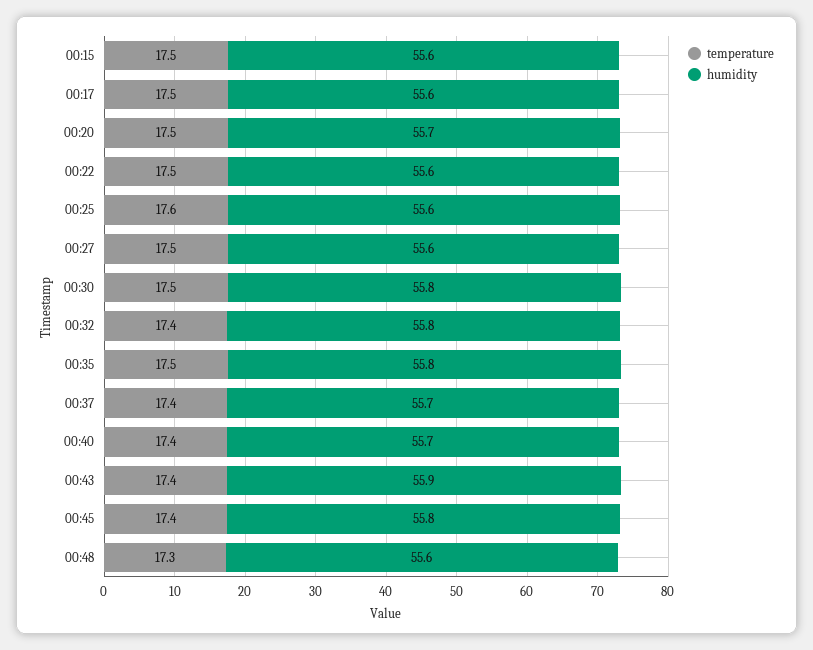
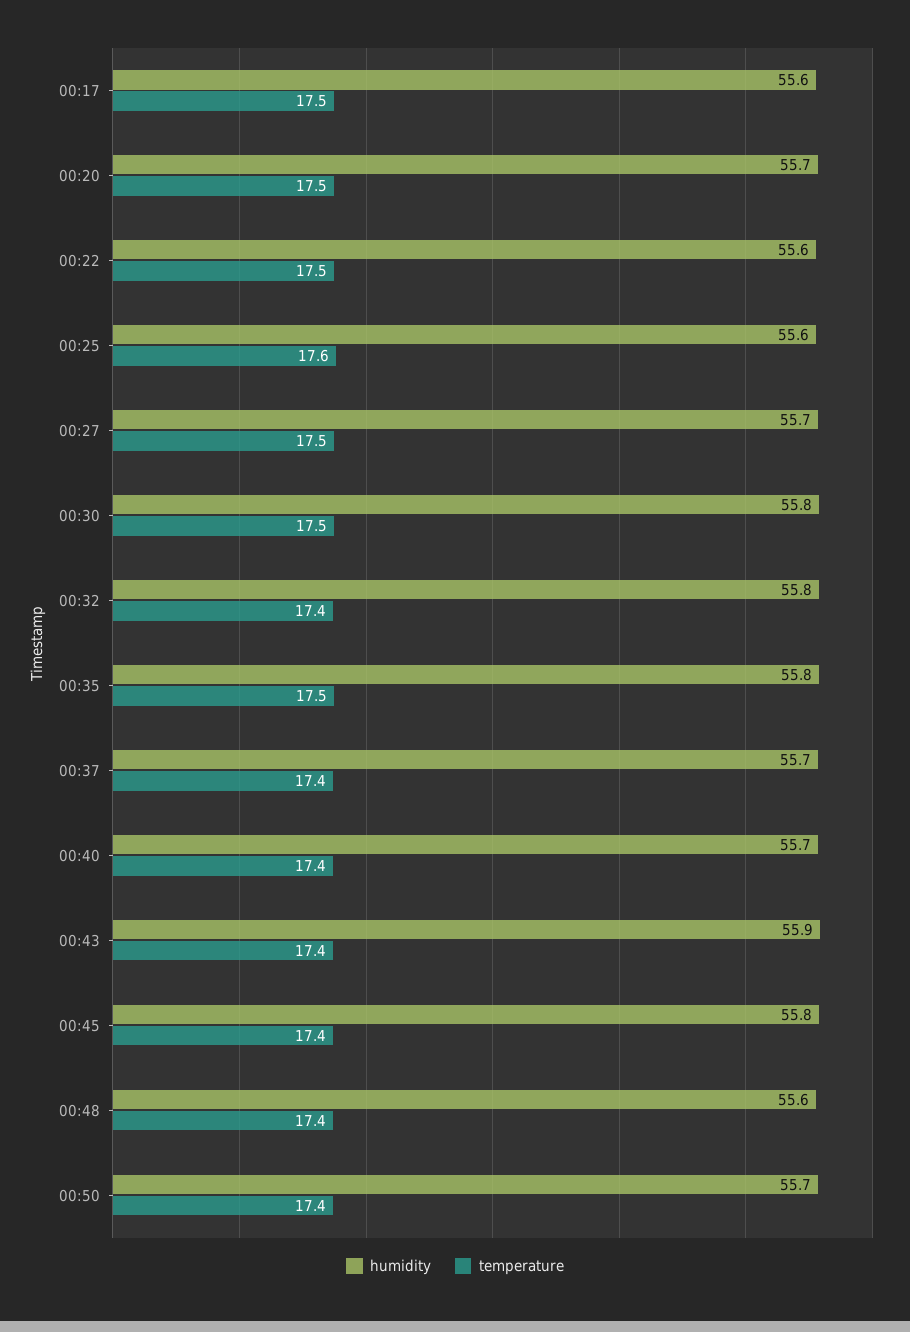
temperature, 00:15: 17.5 -> none
humidity, 00:15: 55.6 -> none
humidity, 00:27: 55.6 -> 55.7
temperature, 00:48: 17.3 -> 17.4
humidity, 00:50: none -> 55.7
temperature, 00:50: none -> 17.4

